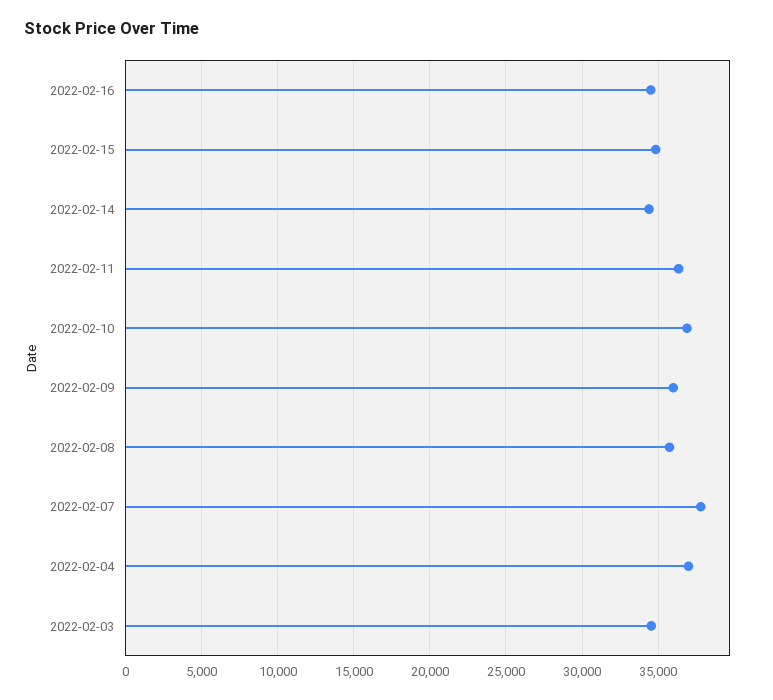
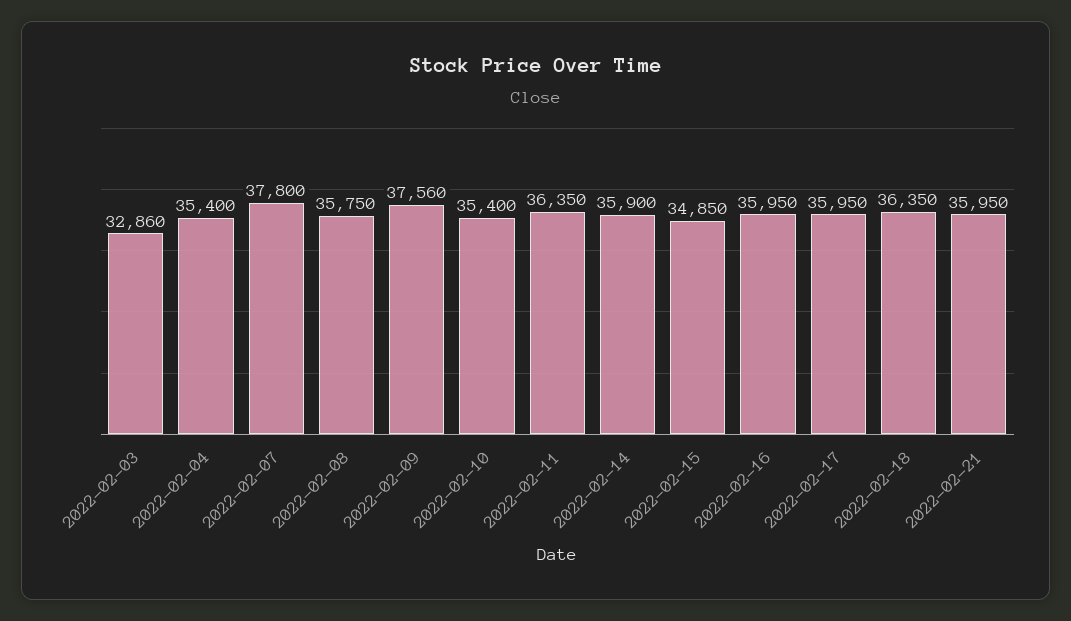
2022-02-16: 34500 -> 35950
2022-02-14: 34500 -> 35900
2022-02-10: 37000 -> 35400
2022-02-09: 36000 -> 37560
2022-02-04: 37000 -> 35400
2022-02-03: 34500 -> 32860
2022-02-17: none -> 35950
2022-02-18: none -> 36350
2022-02-21: none -> 35950

